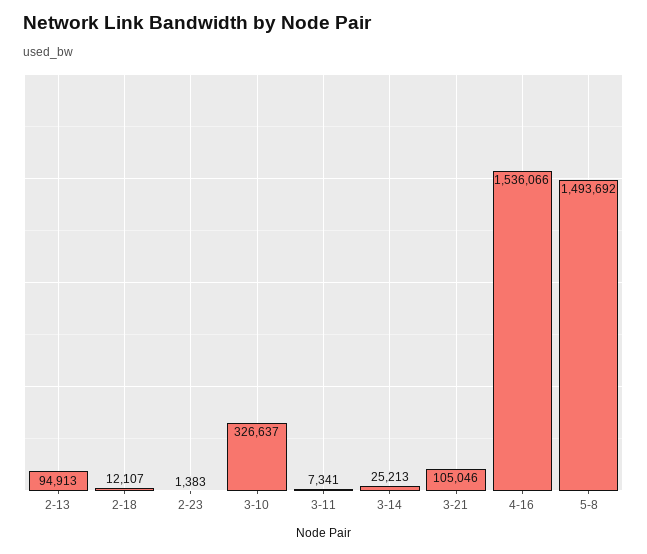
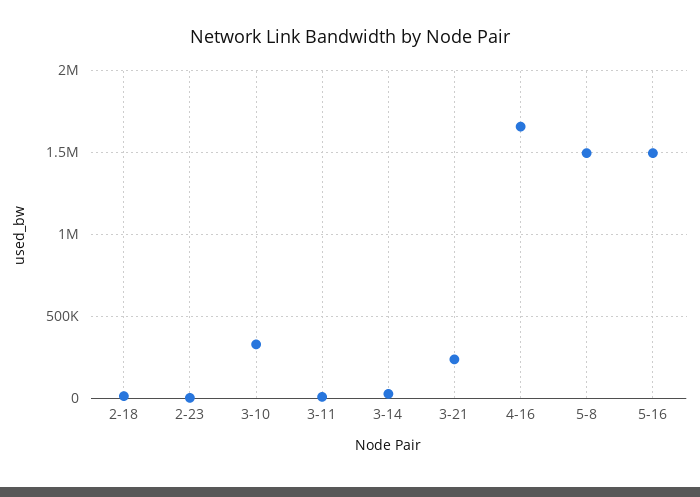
2-13: 94913 -> none
3-21: 105046 -> 250000
4-16: 1536066 -> 1650000
5-16: none -> 1500000

